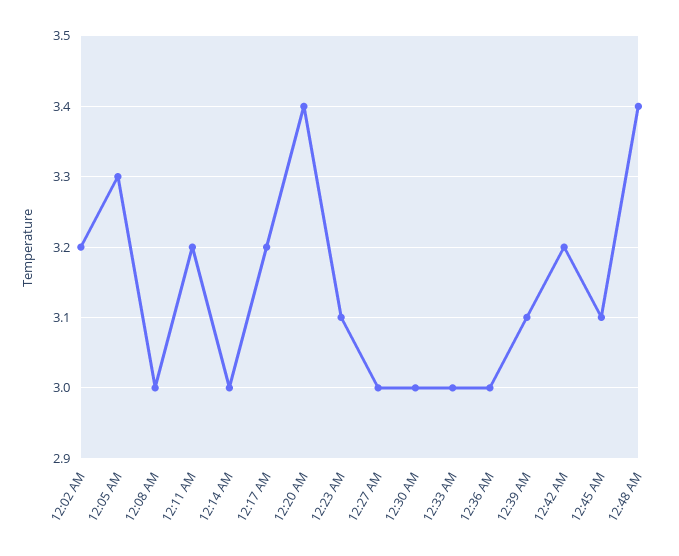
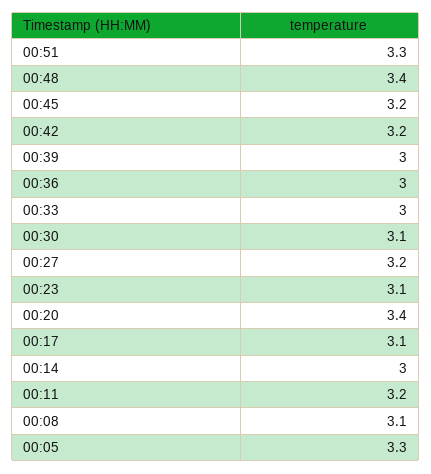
12:02 AM: 3.2 -> none
12:08 AM: 3 -> 3.1
12:17 AM: 3.2 -> 3.1
12:27 AM: 3 -> 3.2
12:30 AM: 3 -> 3.1
12:39 AM: 3.1 -> 3
12:45 AM: 3.1 -> 3.2
00:51: none -> 3.3

